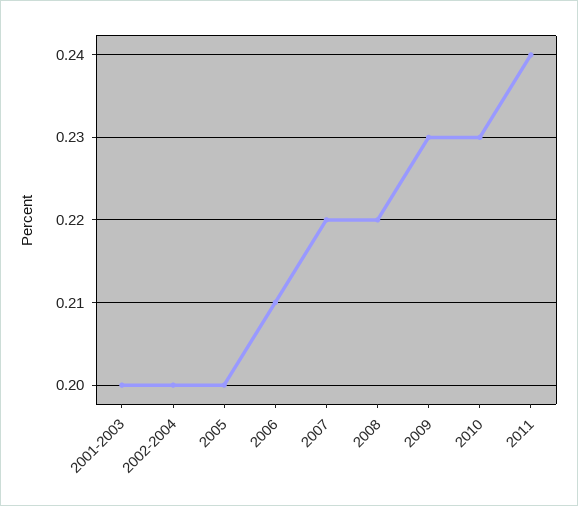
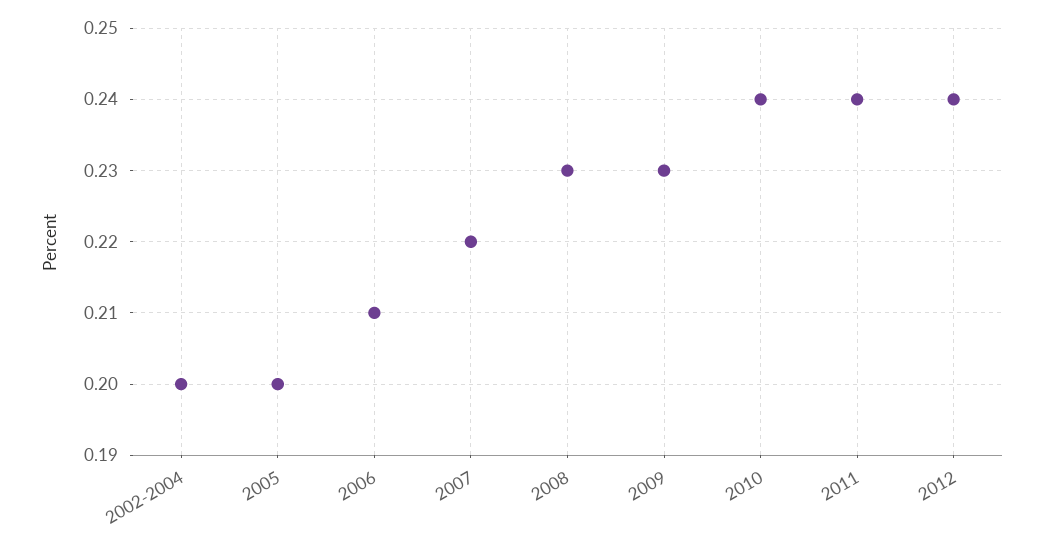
2001-2003: 0.2 -> none
2008: 0.22 -> 0.23
2010: 0.23 -> 0.24
2012: none -> 0.24

